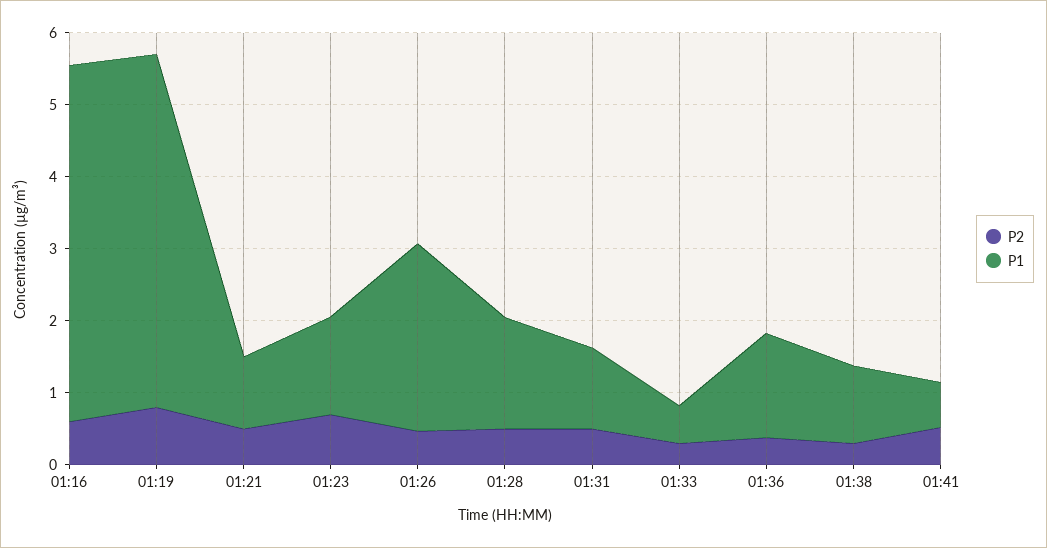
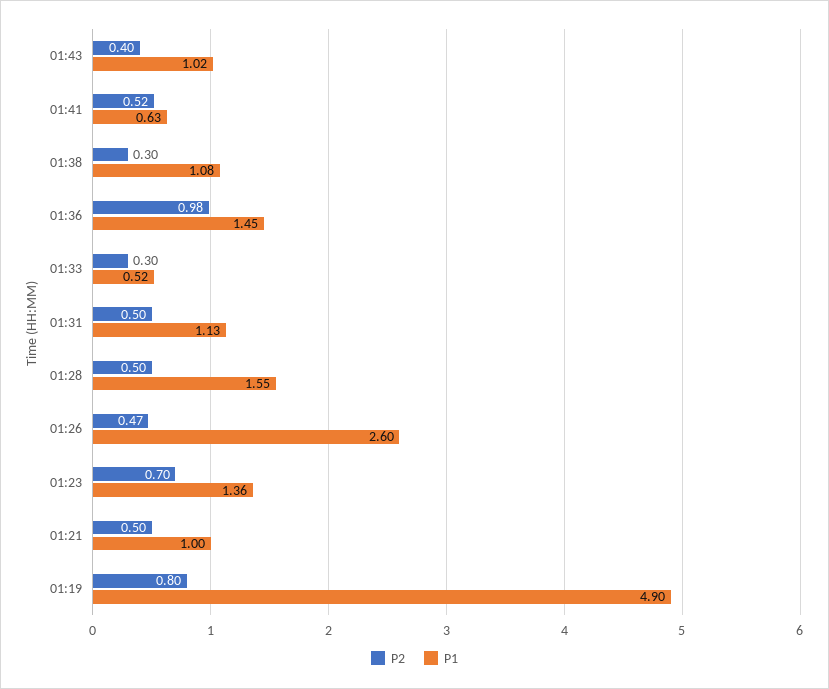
P2, 01:16: 0.6 -> none
P1, 01:16: 5 -> none
P2, 01:36: 0.4 -> 0.98
P2, 01:43: none -> 0.4
P1, 01:43: none -> 1.02

